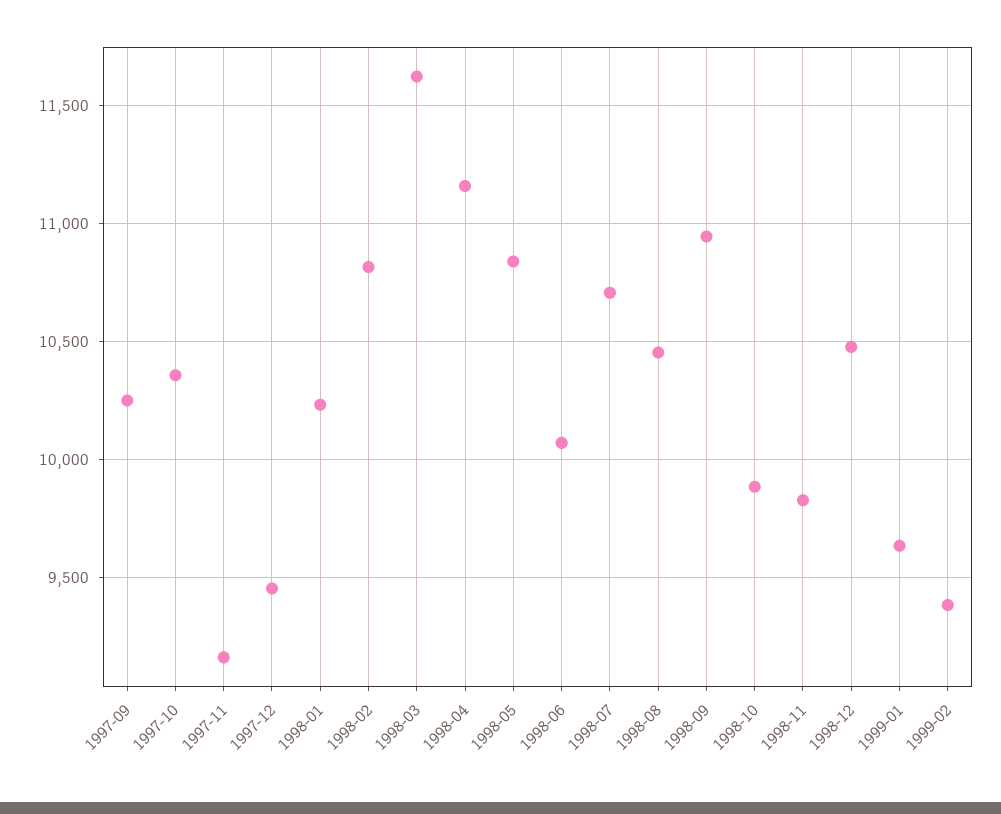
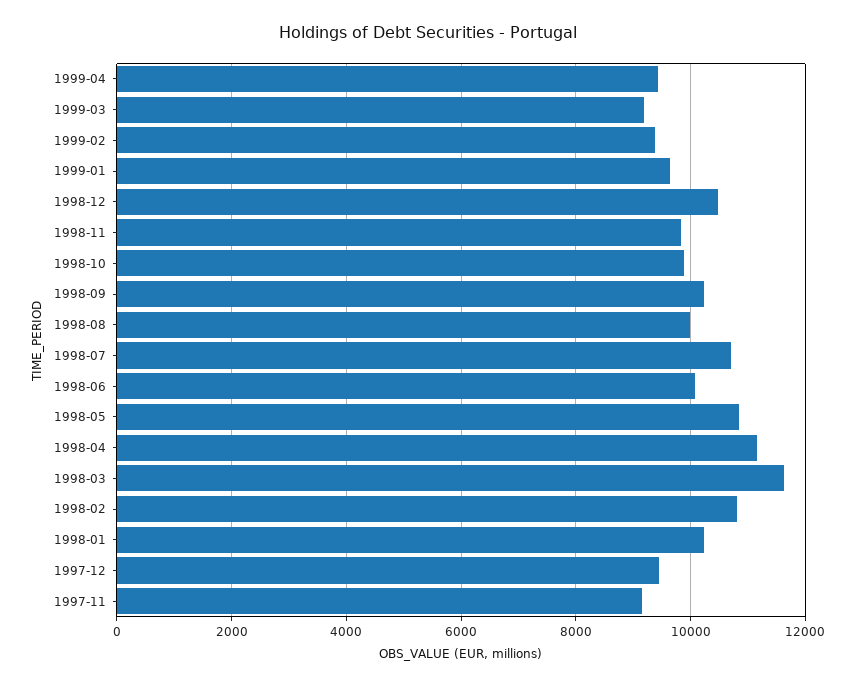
1997-09: 10250 -> none
1997-10: 10350 -> none
1998-08: 10450 -> 10000
1998-09: 10950 -> 10200
1999-04: none -> 9400
1999-03: none -> 9200

